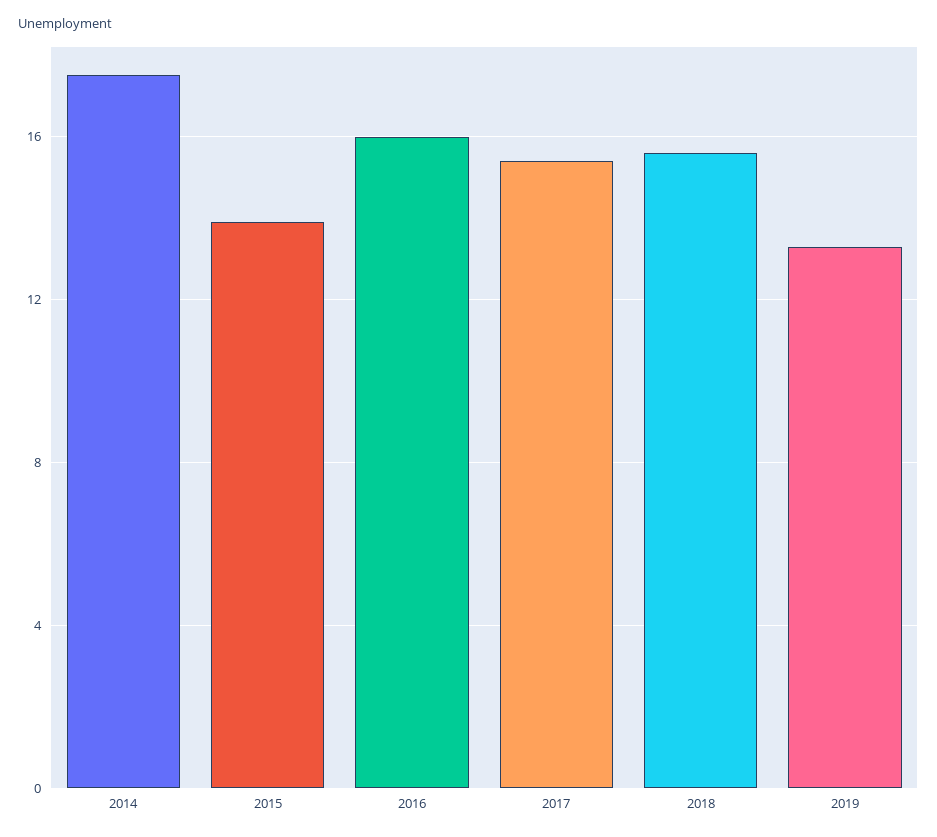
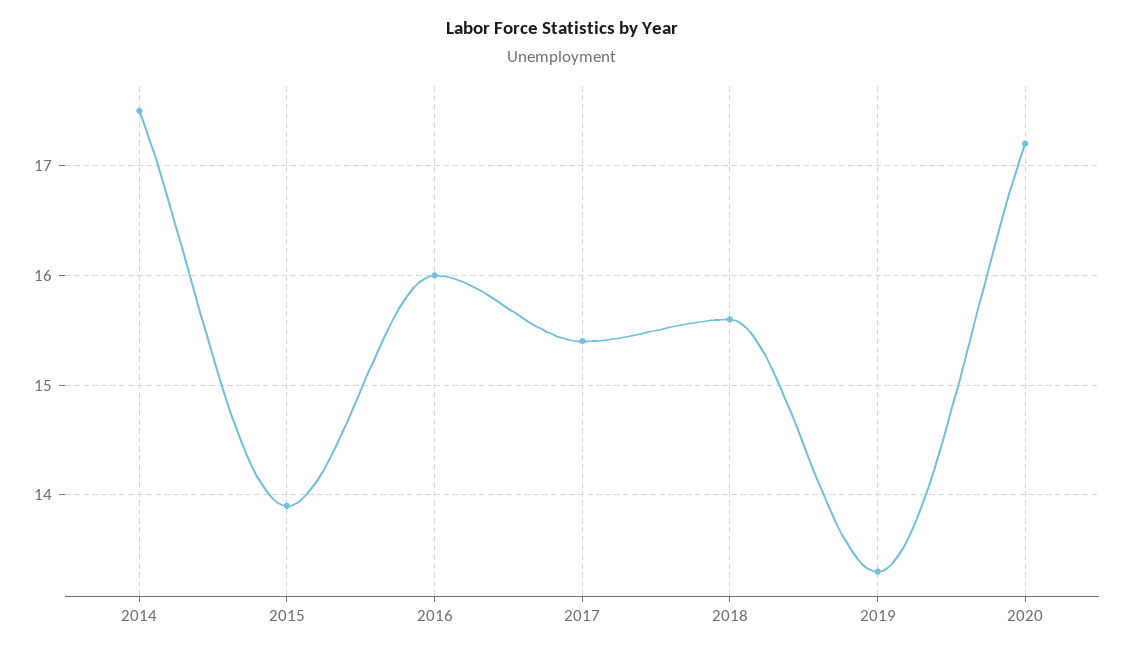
2020: none -> 17.2

